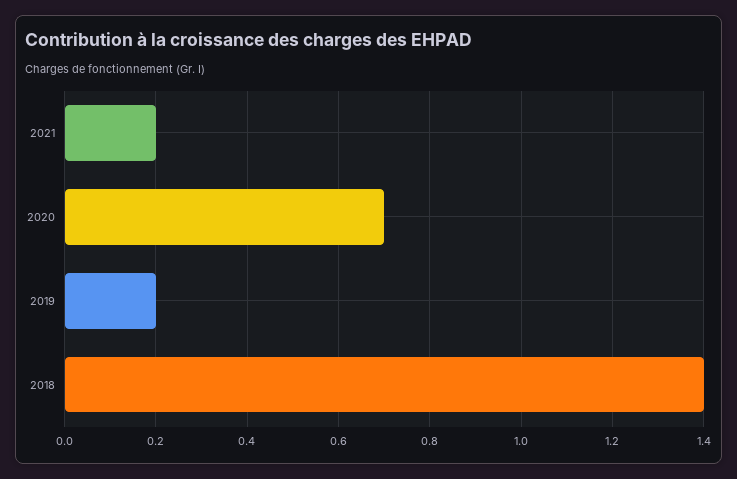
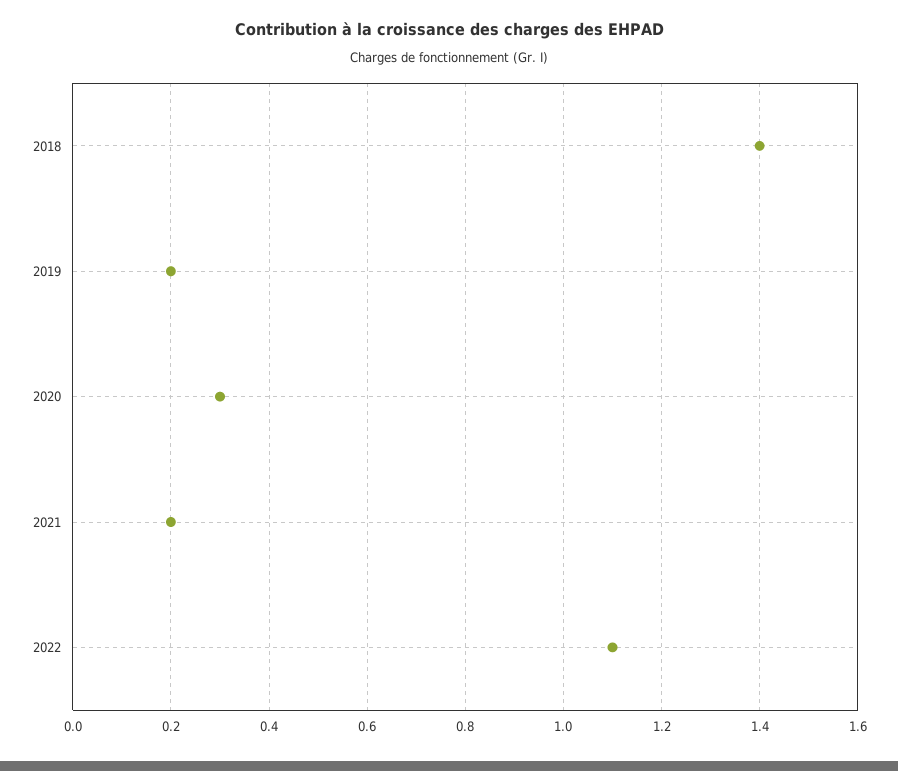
2020: 0.7 -> 0.3
2022: none -> 1.1

